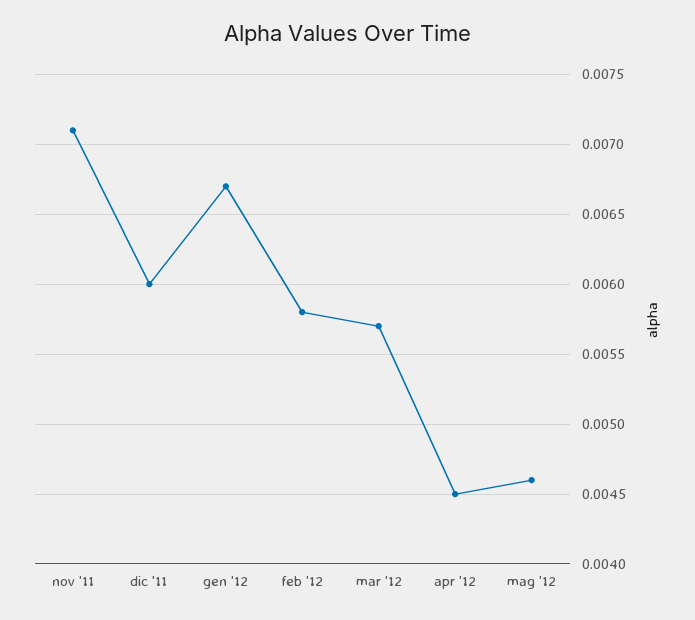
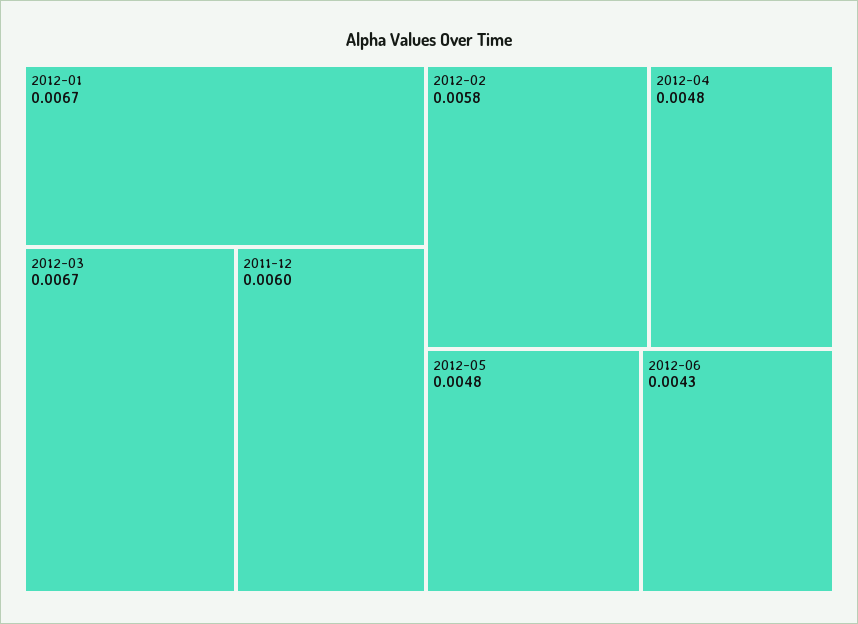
nov '11: 0.0071 -> none
mar '12: 0.0057 -> 0.0067
apr '12: 0.0045 -> 0.0048
mag '12: 0.0046 -> 0.0048
2012-06: none -> 0.0043

